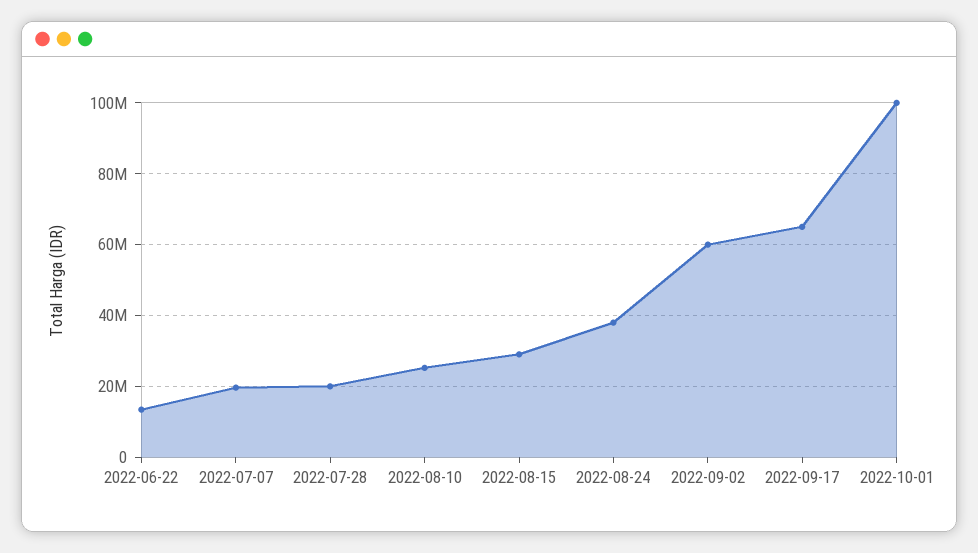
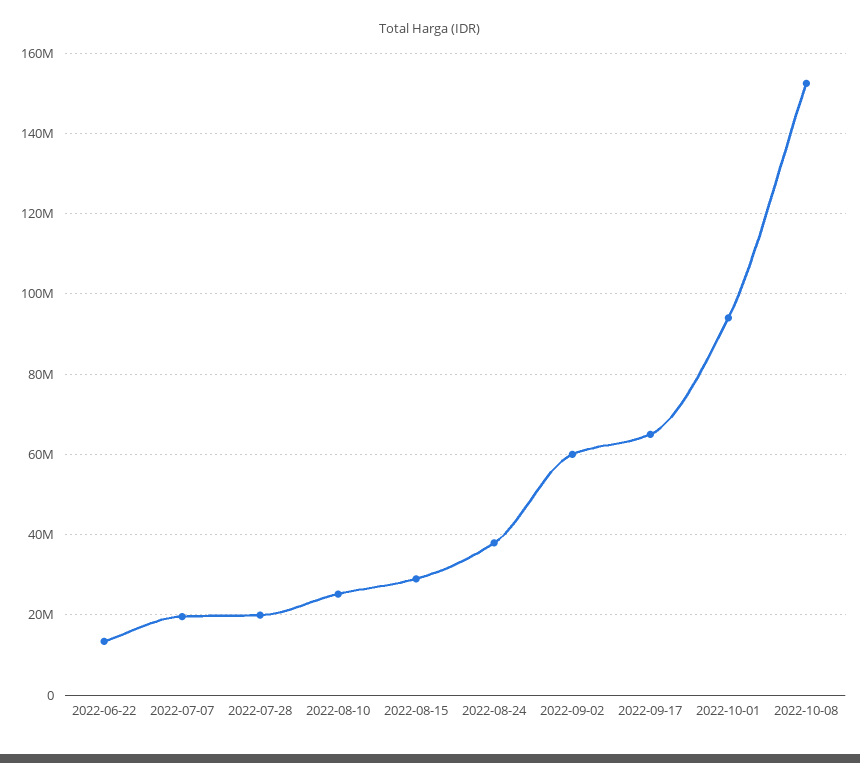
2022-10-01: 100000000 -> 94000000
2022-10-08: none -> 152000000

